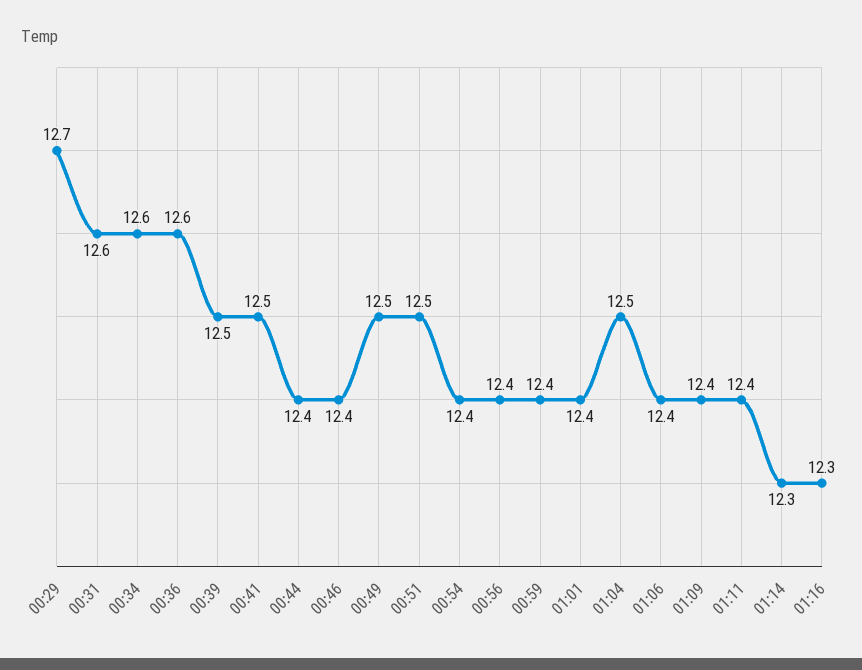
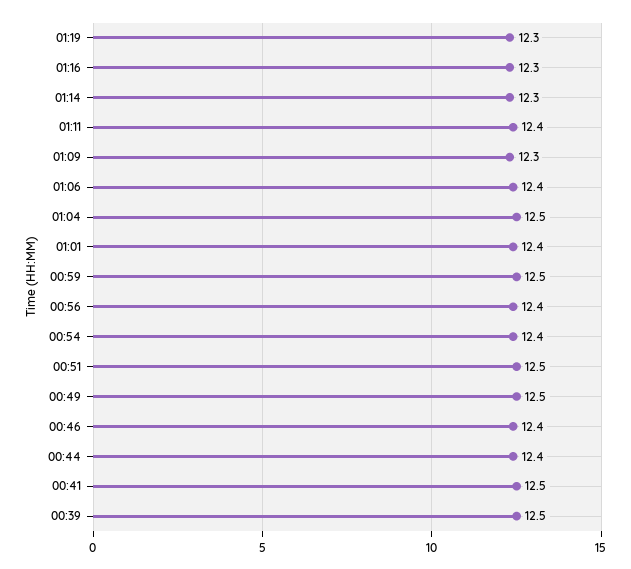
00:29: 12.7 -> none
00:31: 12.6 -> none
00:34: 12.6 -> none
00:36: 12.6 -> none
00:59: 12.4 -> 12.5
01:09: 12.4 -> 12.3
01:19: none -> 12.3

